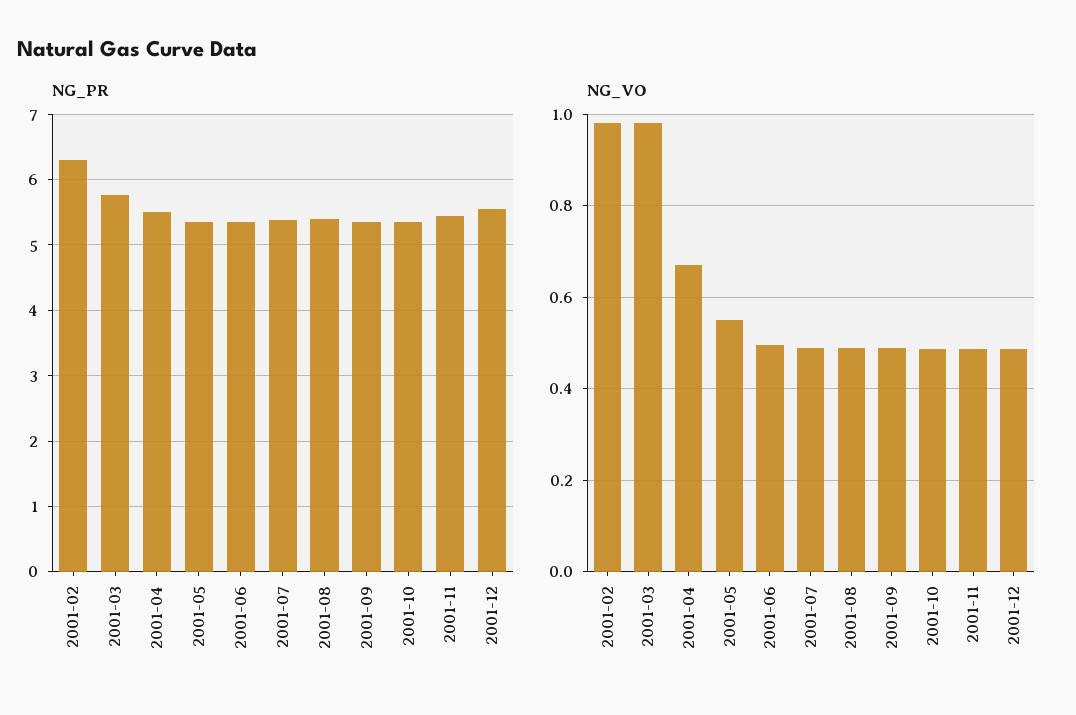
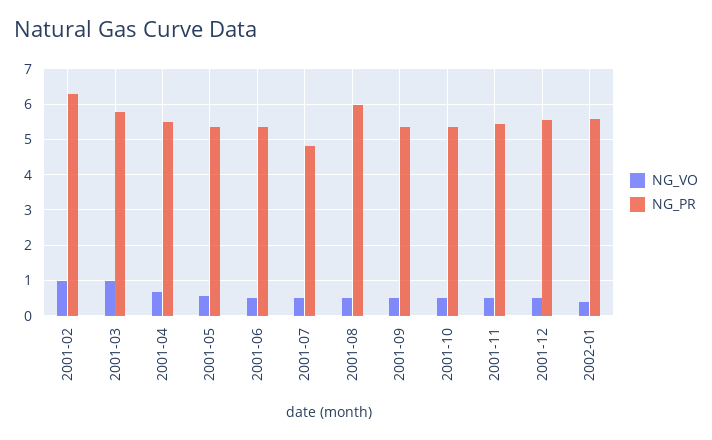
NG_PR, 2001-07: 5.4 -> 4.8
NG_PR, 2001-08: 5.4 -> 6
NG_VO, 2002-01: none -> 0.4
NG_PR, 2002-01: none -> 5.6

